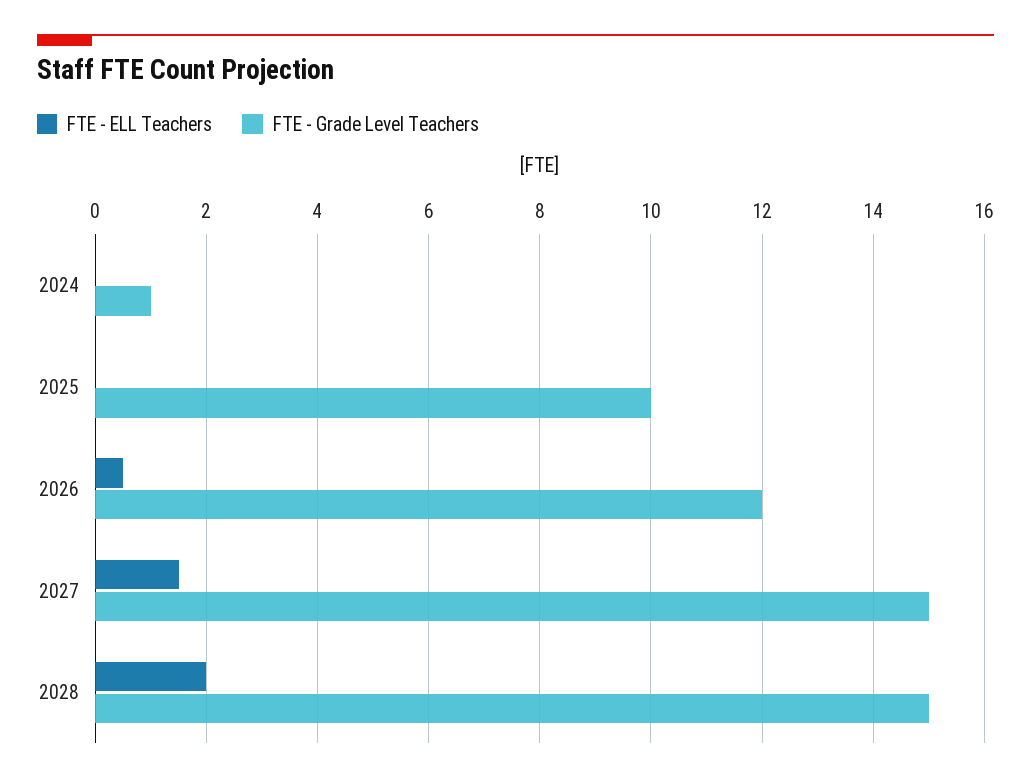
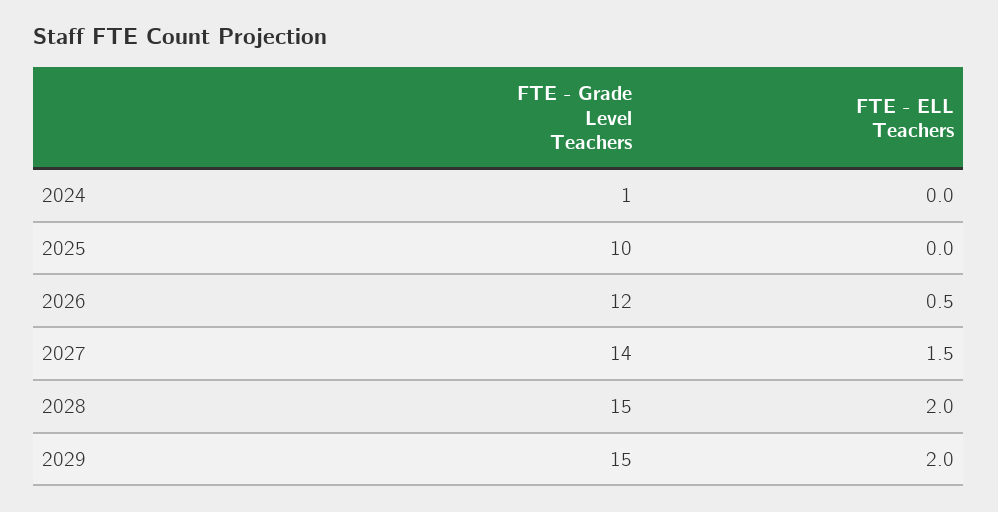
FTE - Grade Level Teachers, 2027: 15 -> 14
FTE - Grade Level Teachers, 2029: none -> 15
FTE - ELL Teachers, 2029: none -> 2

